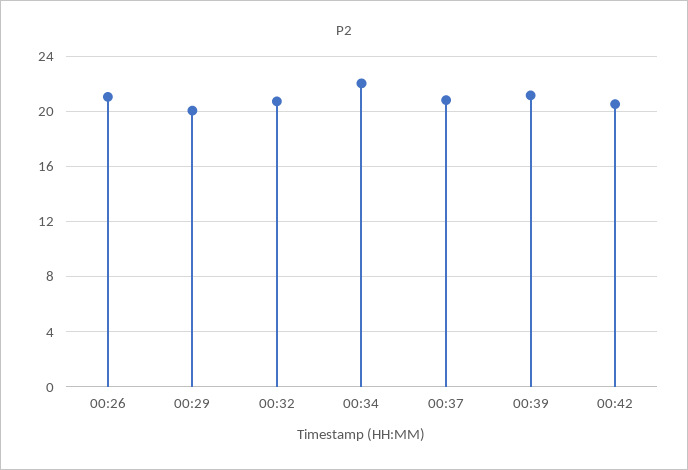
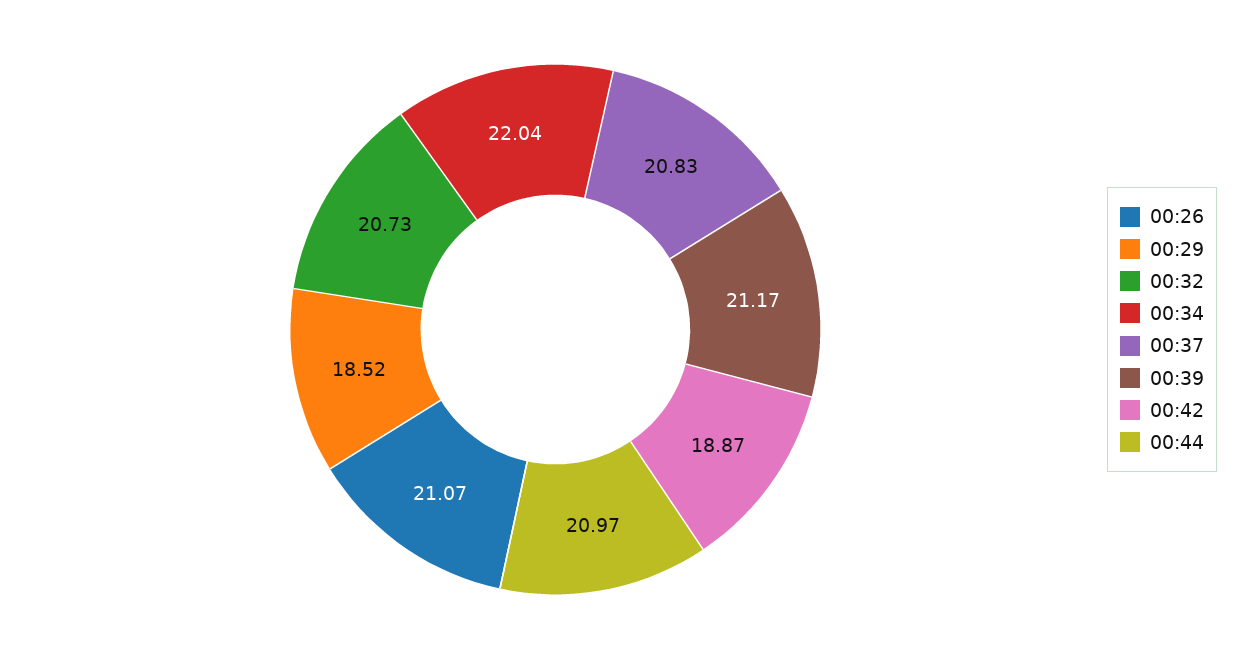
00:29: 20 -> 18.52
00:42: 20.5 -> 18.87
00:44: none -> 20.97

